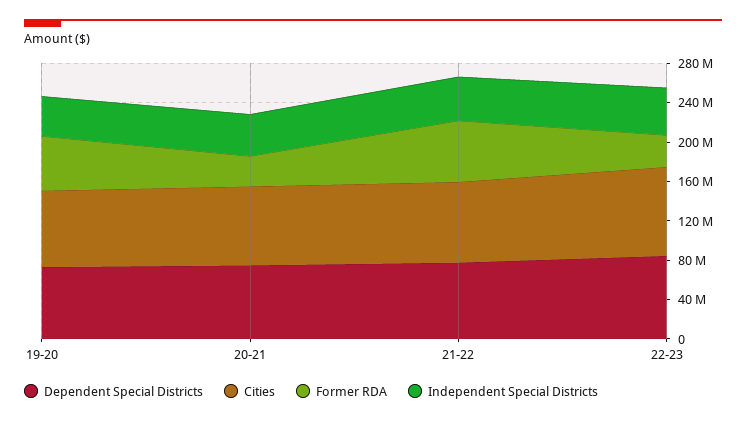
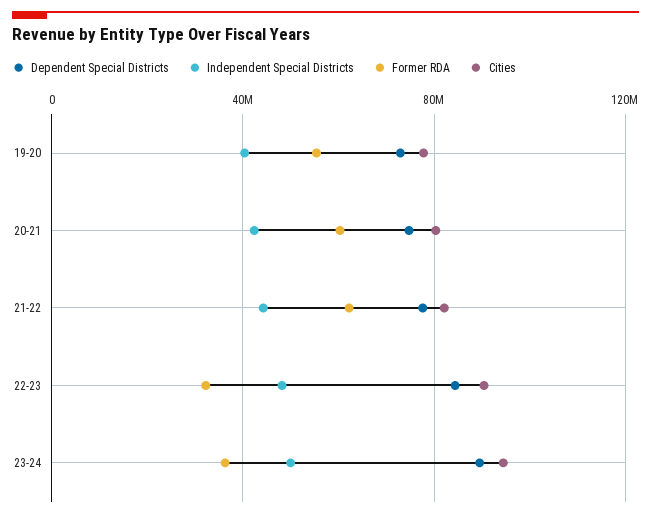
Former RDA, 20-21: 30000000 -> 60000000
Dependent Special Districts, 23-24: none -> 90000000
Independent Special Districts, 23-24: none -> 50000000
Former RDA, 23-24: none -> 35000000
Cities, 23-24: none -> 95000000

